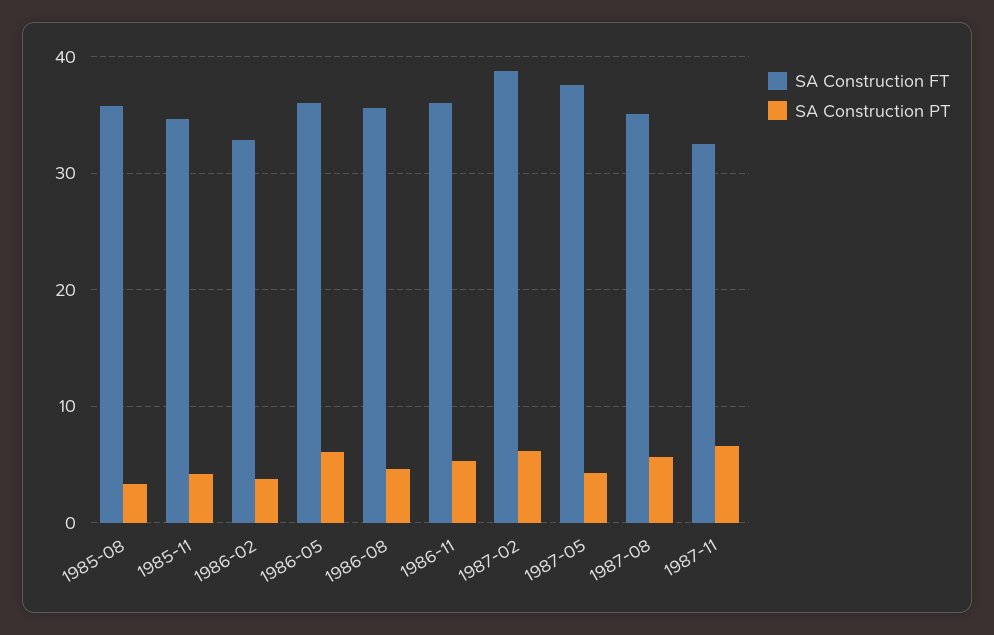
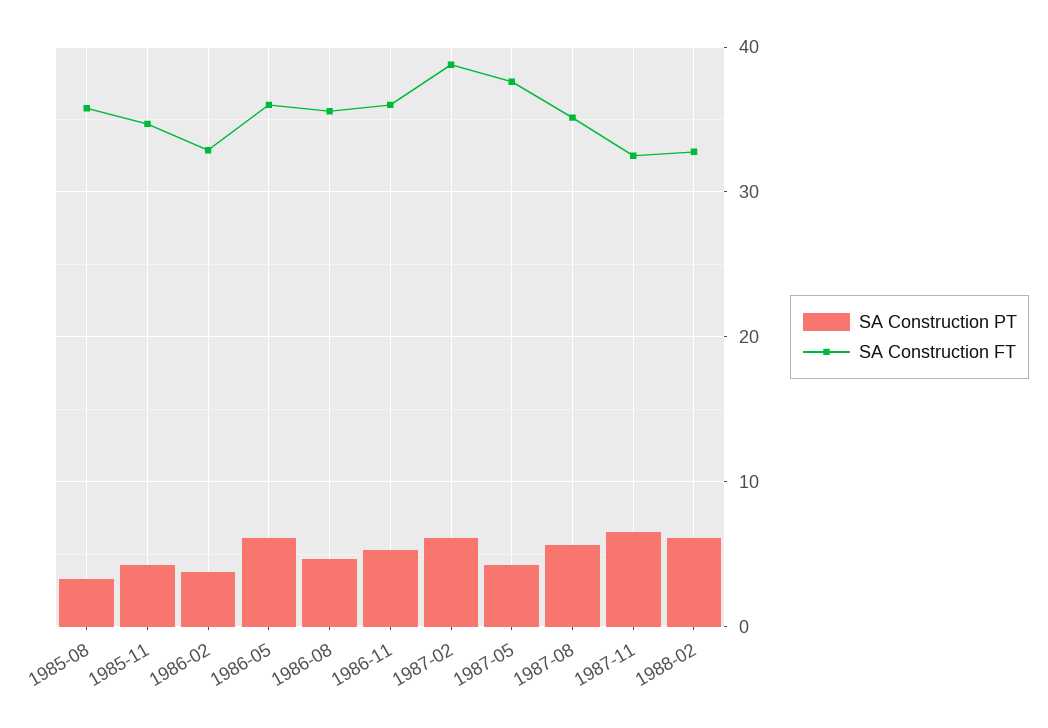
SA Construction PT, 1988-02: none -> 6
SA Construction FT, 1988-02: none -> 33

